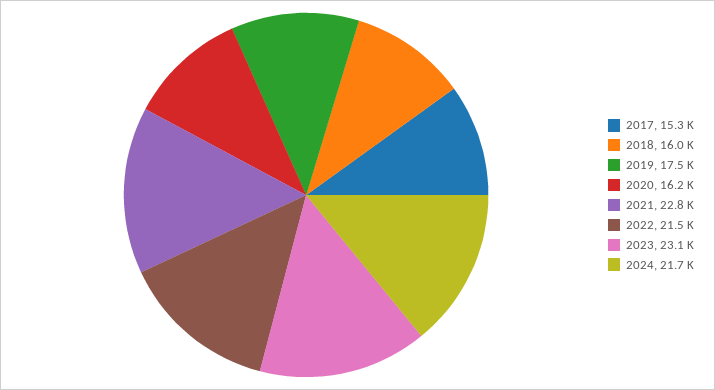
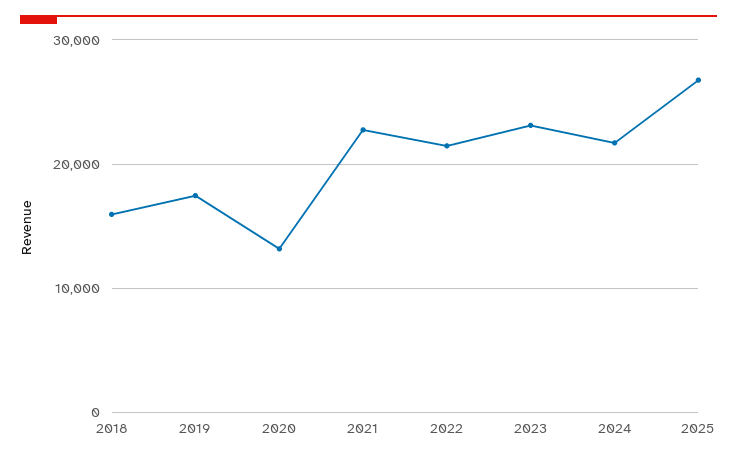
2017: 15300 -> none
2020: 16200 -> 13000
2025: none -> 27000

